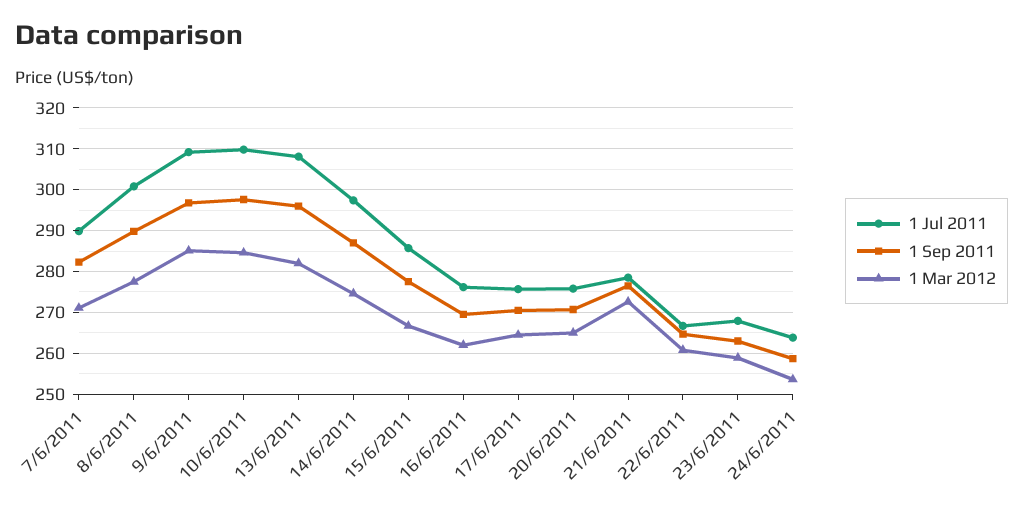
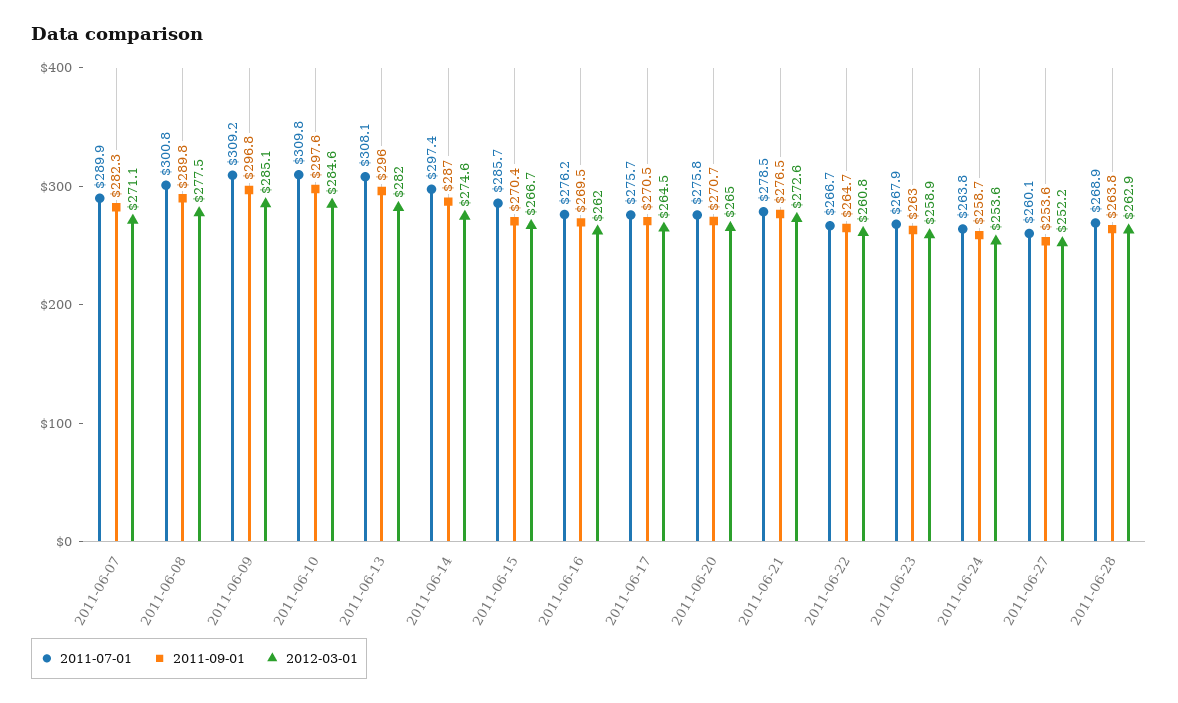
1 Sep 2011, 15/6/2011: 278 -> 270.4
1 Jul 2011, 2011-06-27: none -> 260.1
1 Sep 2011, 2011-06-27: none -> 253.6
1 Mar 2012, 2011-06-27: none -> 252.2
1 Jul 2011, 2011-06-28: none -> 268.9
1 Sep 2011, 2011-06-28: none -> 263.8
1 Mar 2012, 2011-06-28: none -> 262.9

